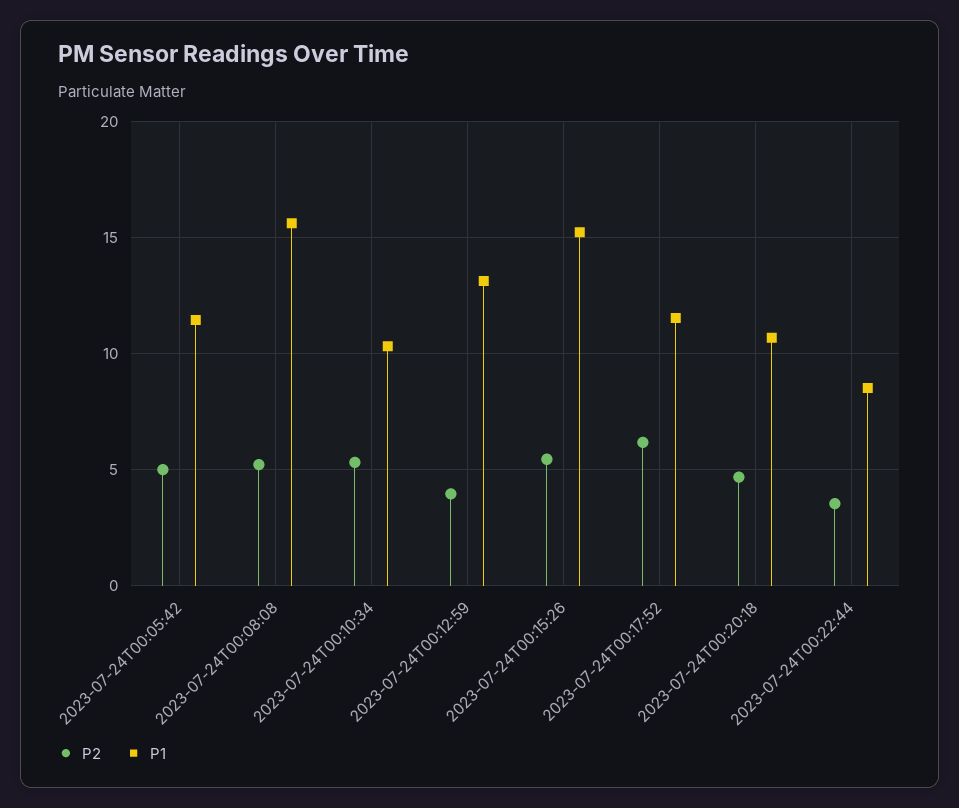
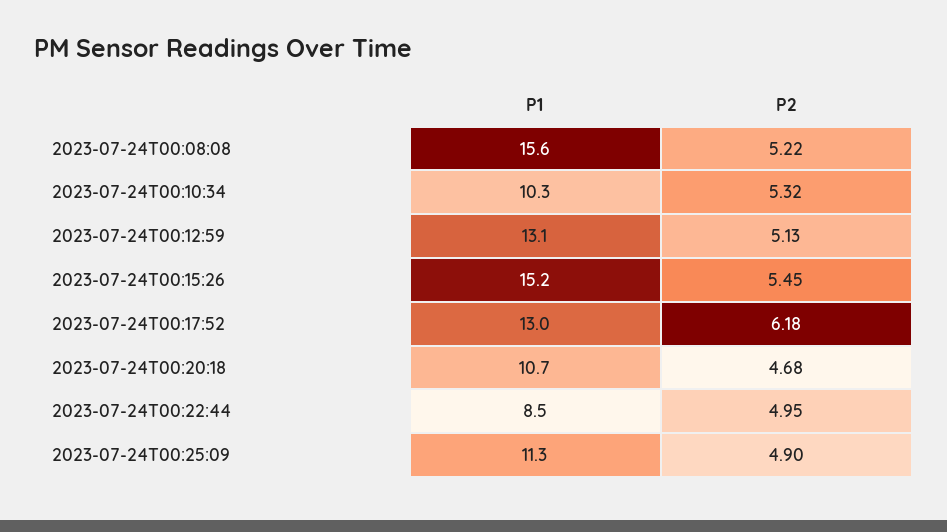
P2, 2023-07-24T00:05:42: 5 -> none
P1, 2023-07-24T00:05:42: 11.5 -> none
P2, 2023-07-24T00:12:59: 4 -> 5.13
P1, 2023-07-24T00:17:52: 11.5 -> 13
P2, 2023-07-24T00:22:44: 3.5 -> 4.95
P1, 2023-07-24T00:25:09: none -> 11.3
P2, 2023-07-24T00:25:09: none -> 4.9

